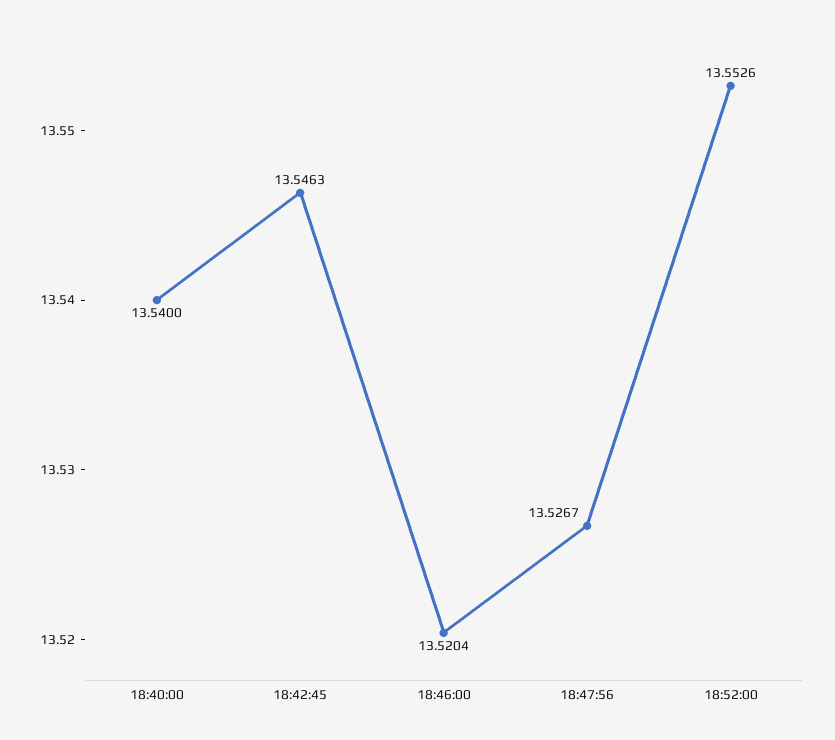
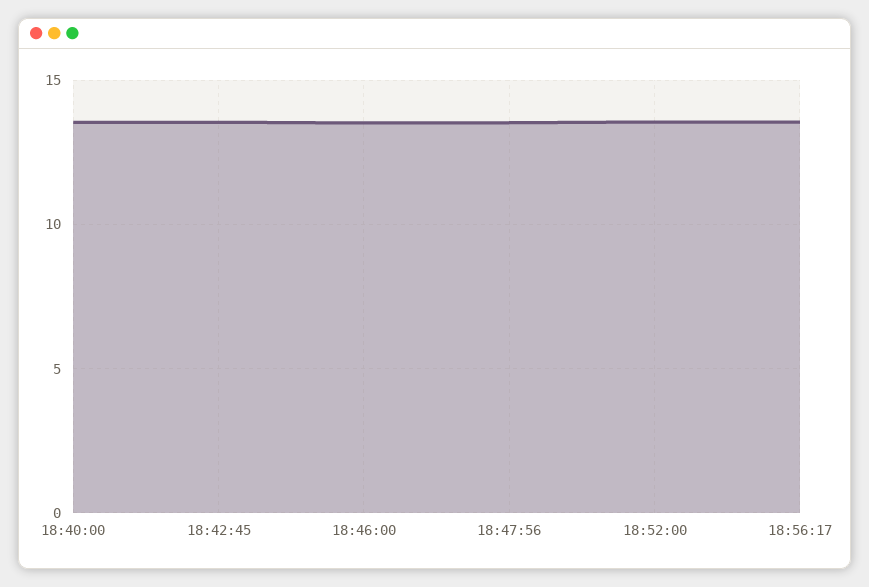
18:56:17: none -> 13.5

